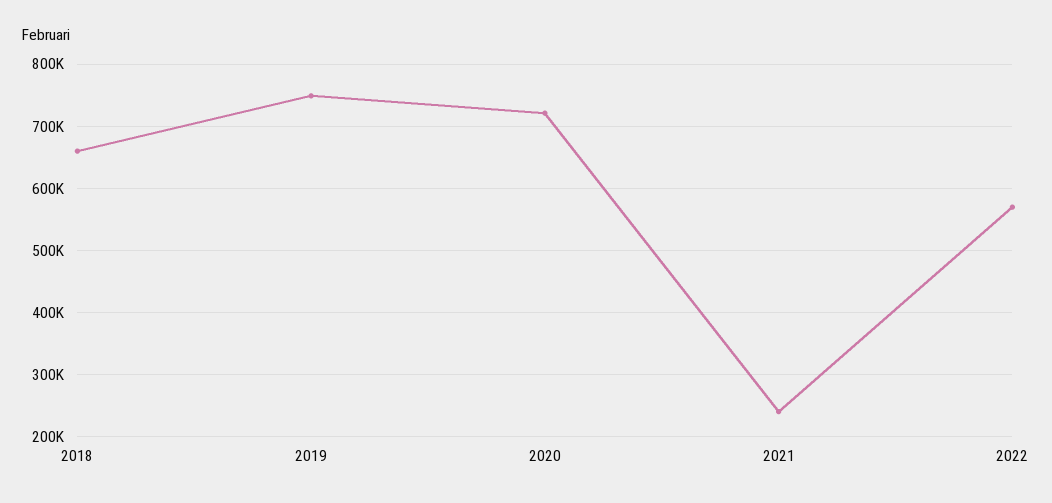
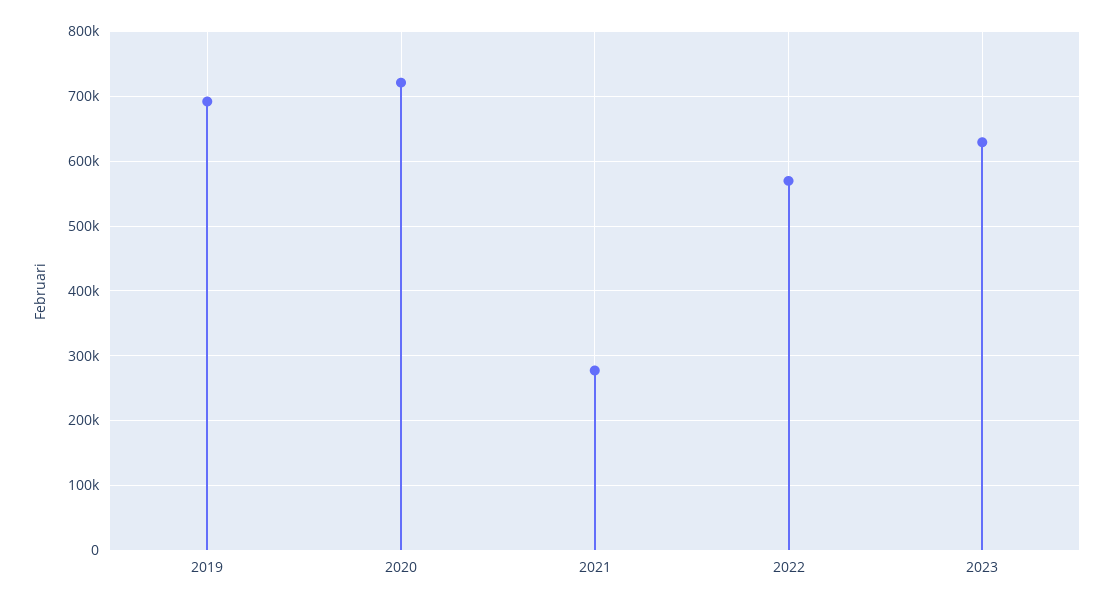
2018: 660000 -> none
2019: 750000 -> 690000
2021: 240000 -> 280000
2023: none -> 630000

